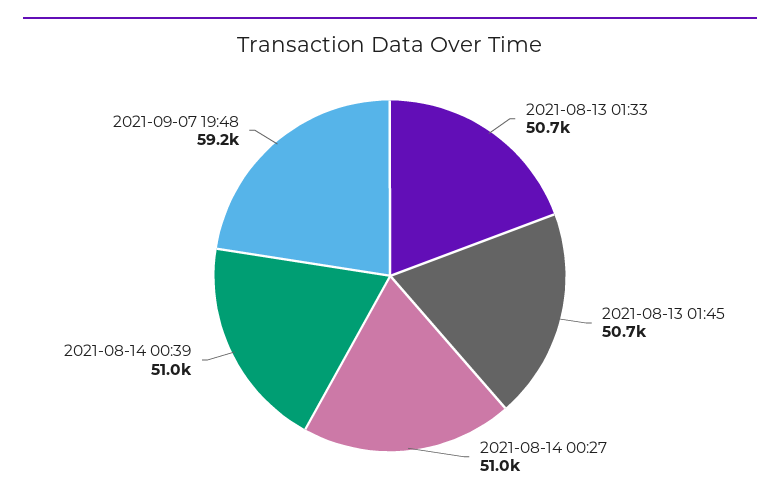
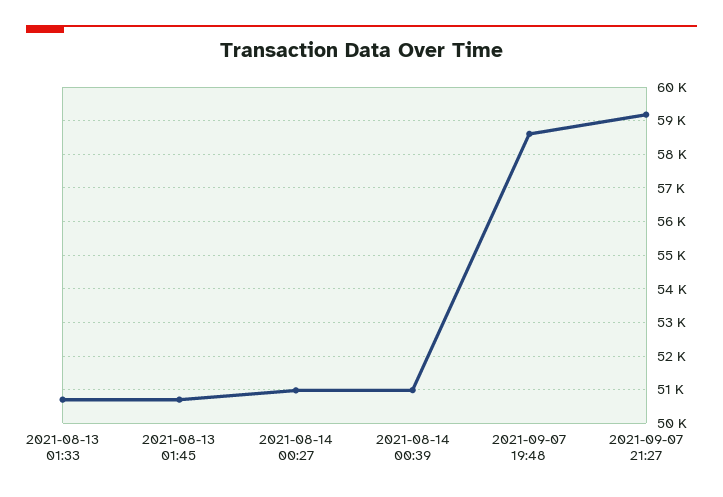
2021-09-07 19:48: 59200 -> 58600
2021-09-07 21:27: none -> 59200

